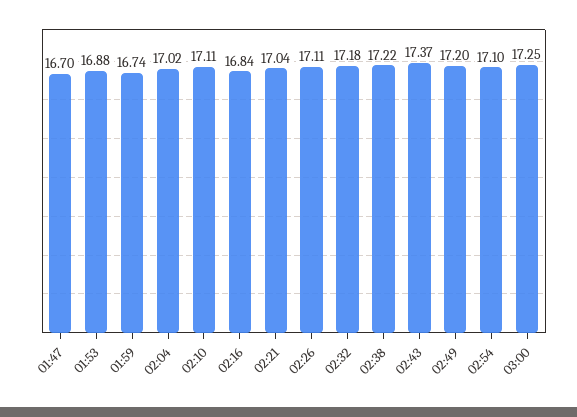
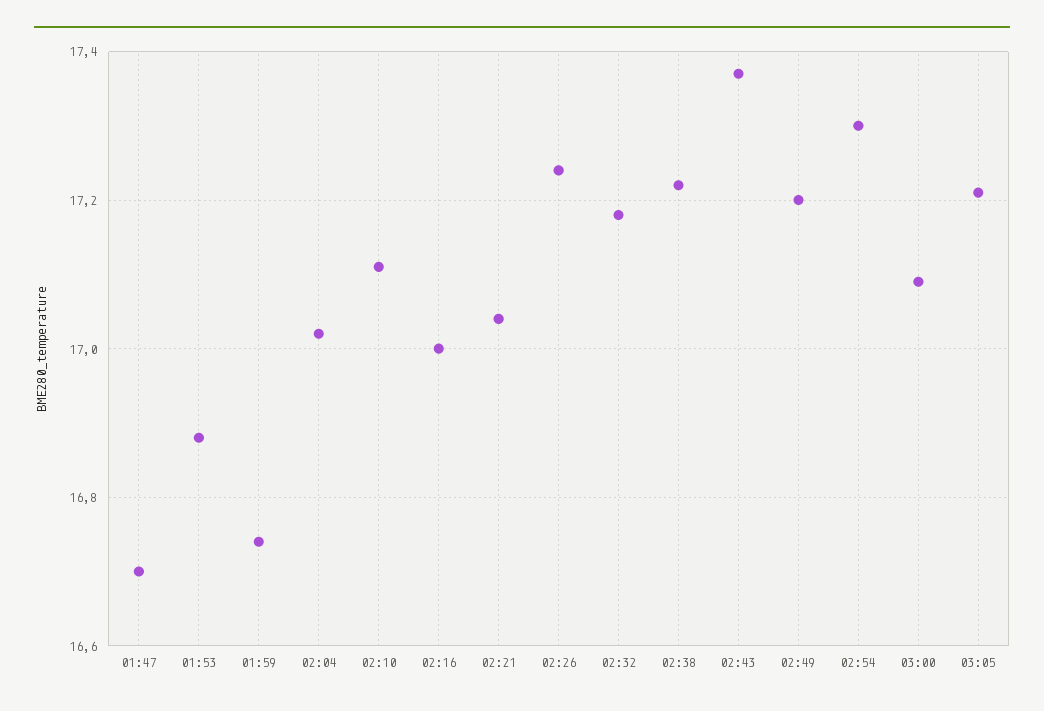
02:16: 16.84 -> 17
02:26: 17.11 -> 17.25
02:54: 17.1 -> 17.3
03:00: 17.25 -> 17.1
03:05: none -> 17.2

